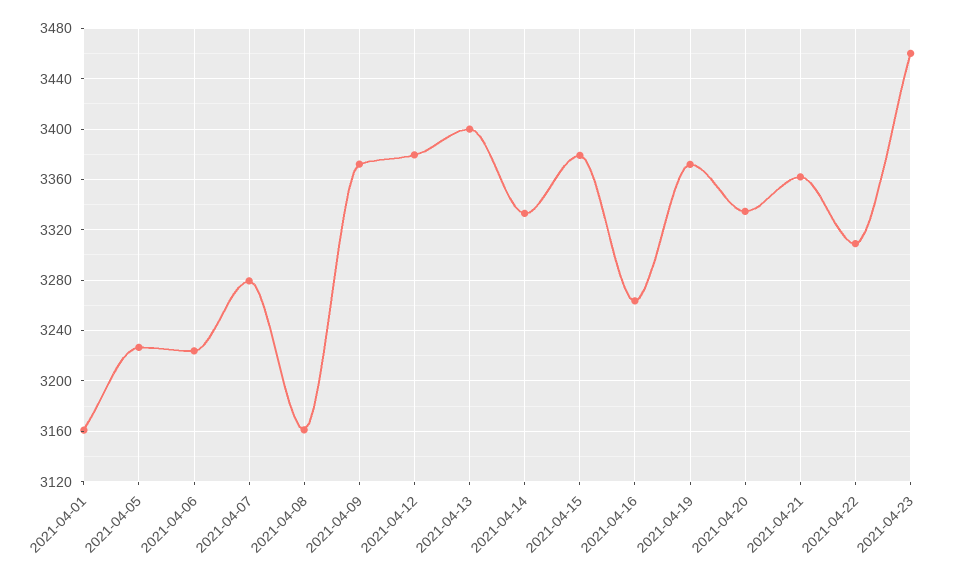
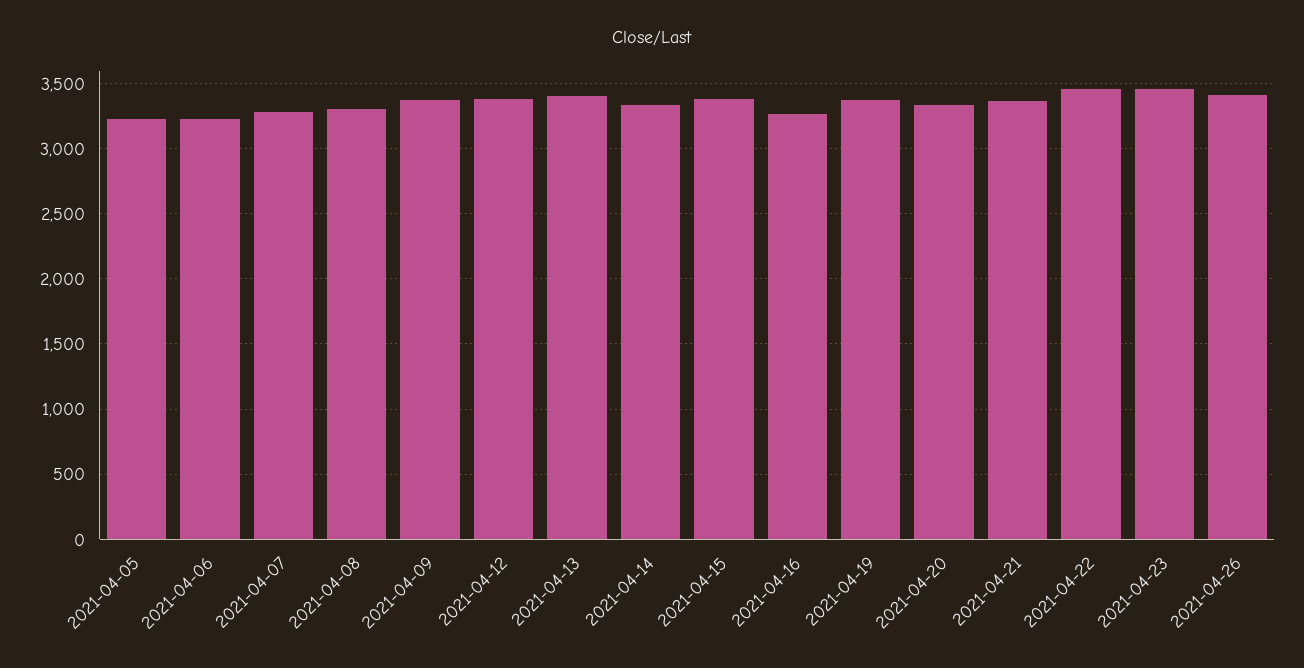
2021-04-01: 3160 -> none
2021-04-08: 3160 -> 3300
2021-04-22: 3310 -> 3450
2021-04-26: none -> 3400

